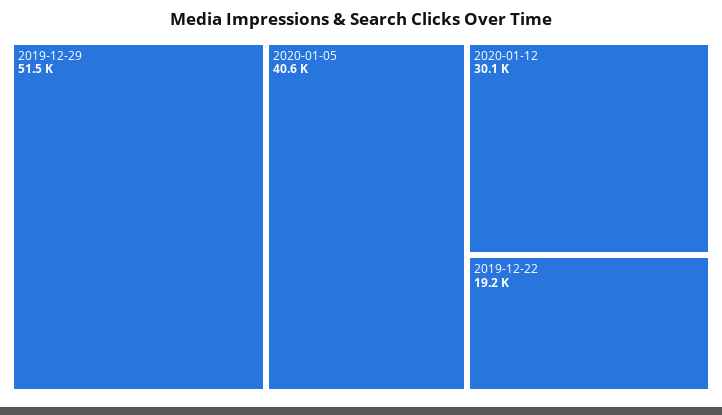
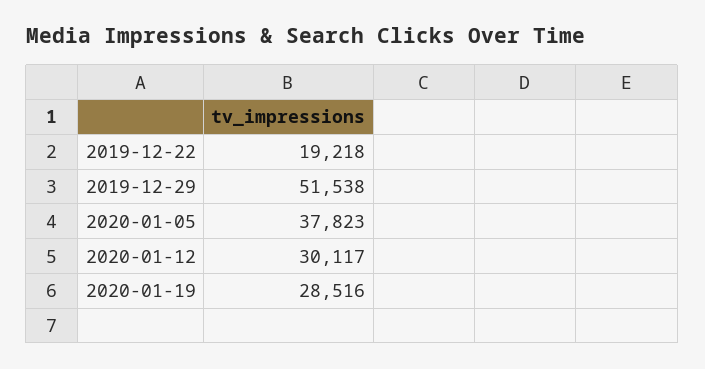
2020-01-05: 40600 -> 37823
2020-01-19: none -> 28516

